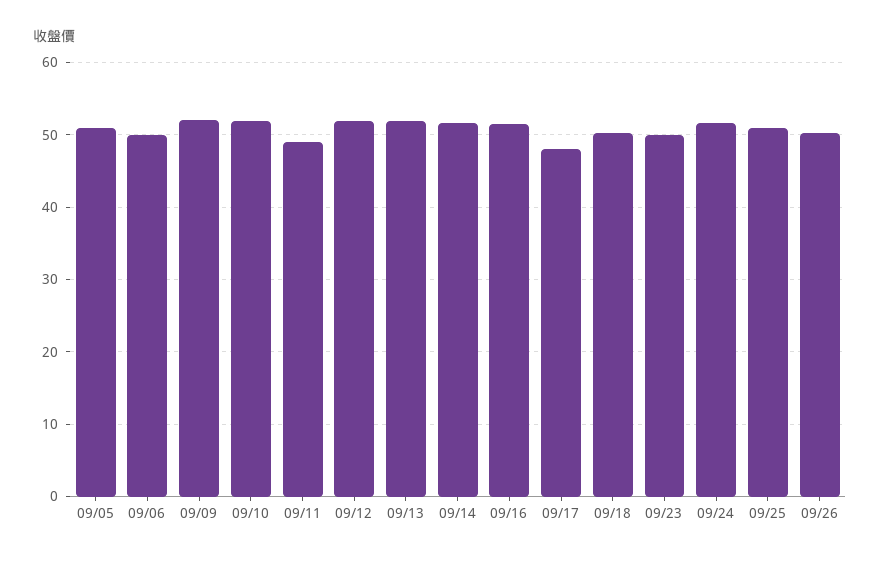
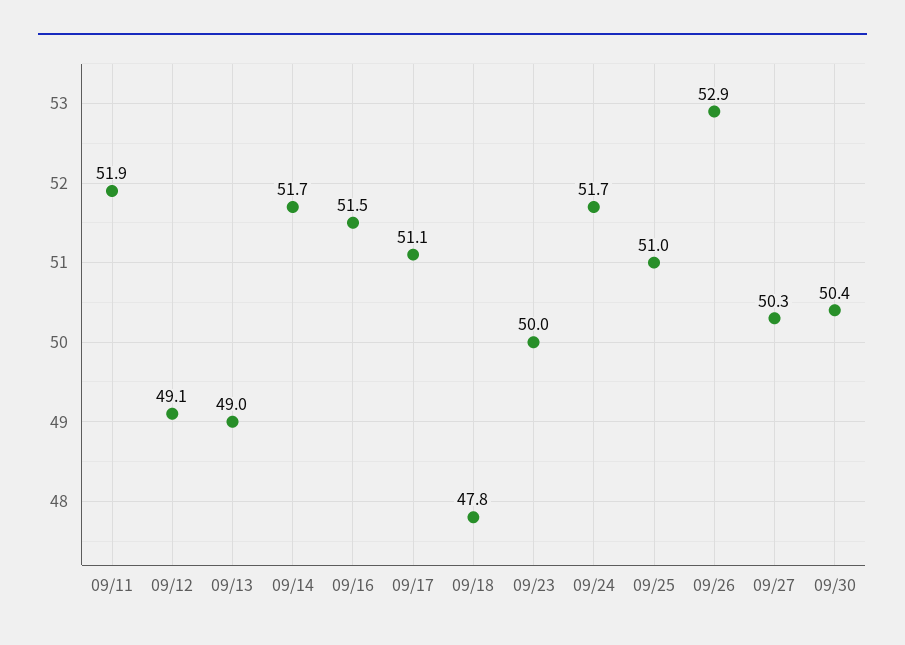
09/05: 51 -> none
09/06: 50 -> none
09/09: 52 -> none
09/10: 52 -> none
09/11: 49 -> 51.9
09/12: 52 -> 49.1
09/13: 52 -> 49
09/17: 48 -> 51.1
09/18: 50 -> 47.8
09/26: 50 -> 52.9
09/27: none -> 50.3
09/30: none -> 50.4

